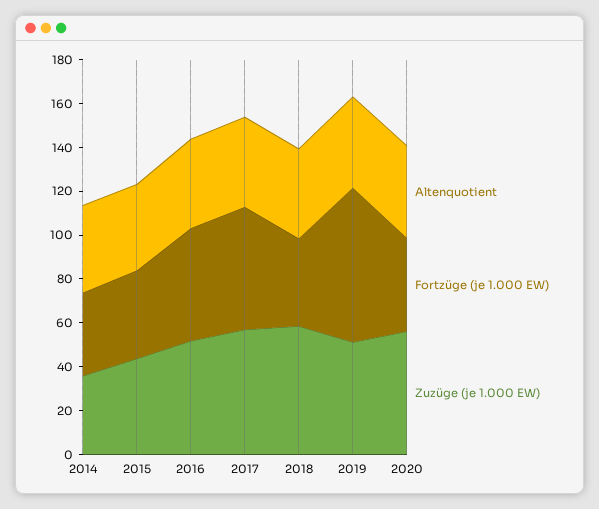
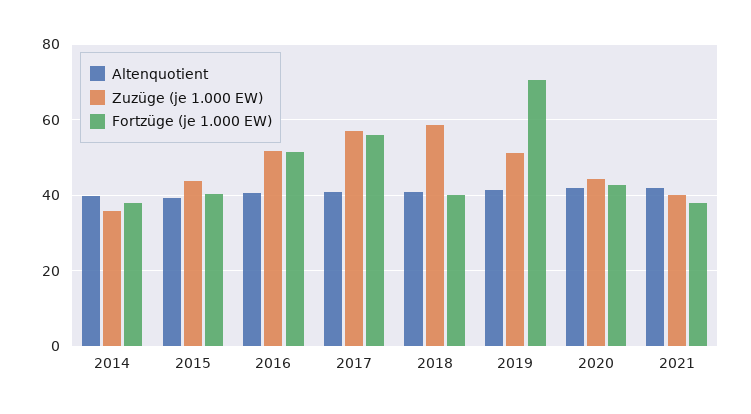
Zuzüge (je 1.000 EW), 2020: 55 -> 44
Altenquotient, 2021: none -> 42
Zuzüge (je 1.000 EW), 2021: none -> 40
Fortzüge (je 1.000 EW), 2021: none -> 38

